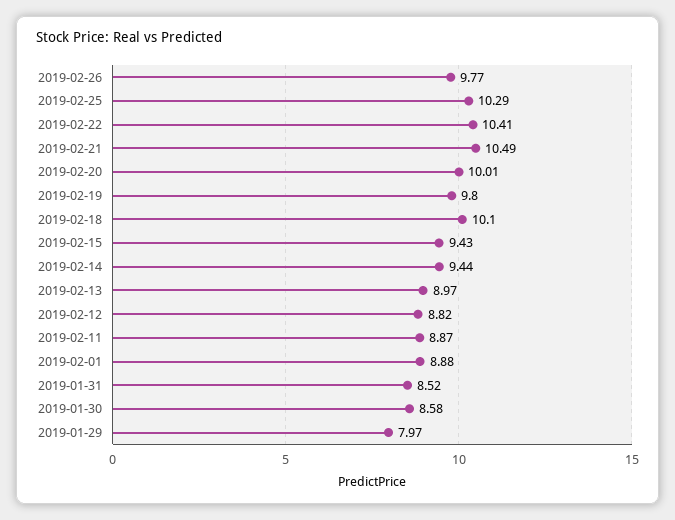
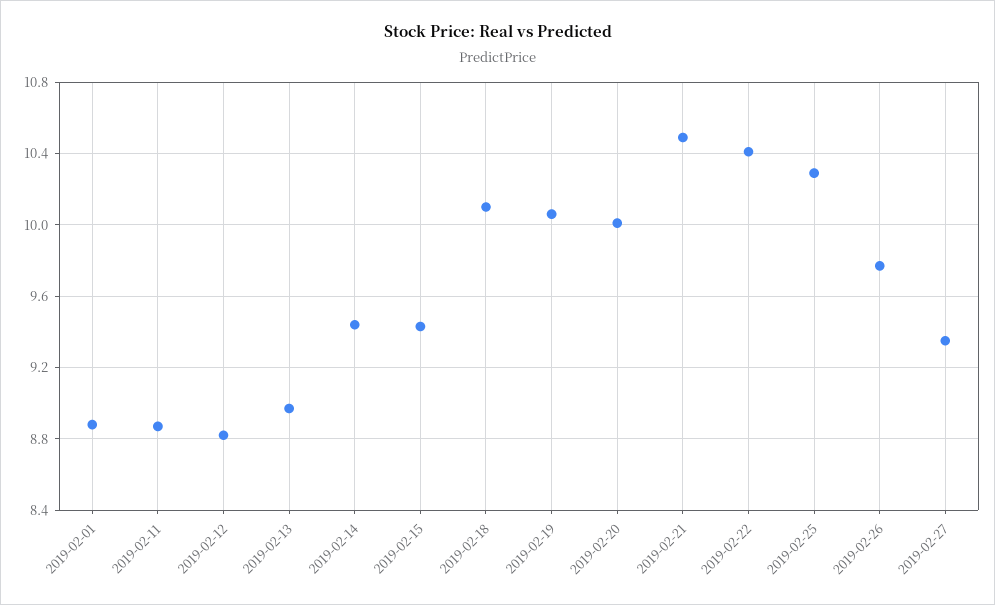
2019-02-19: 9.8 -> 10.05
2019-01-31: 8.52 -> none
2019-01-30: 8.58 -> none
2019-01-29: 7.97 -> none
2019-02-27: none -> 9.35

